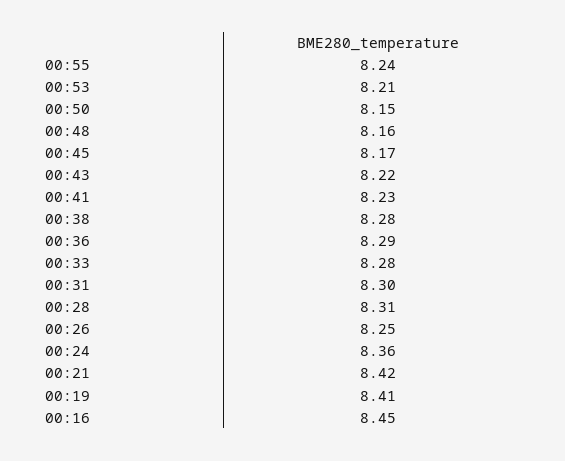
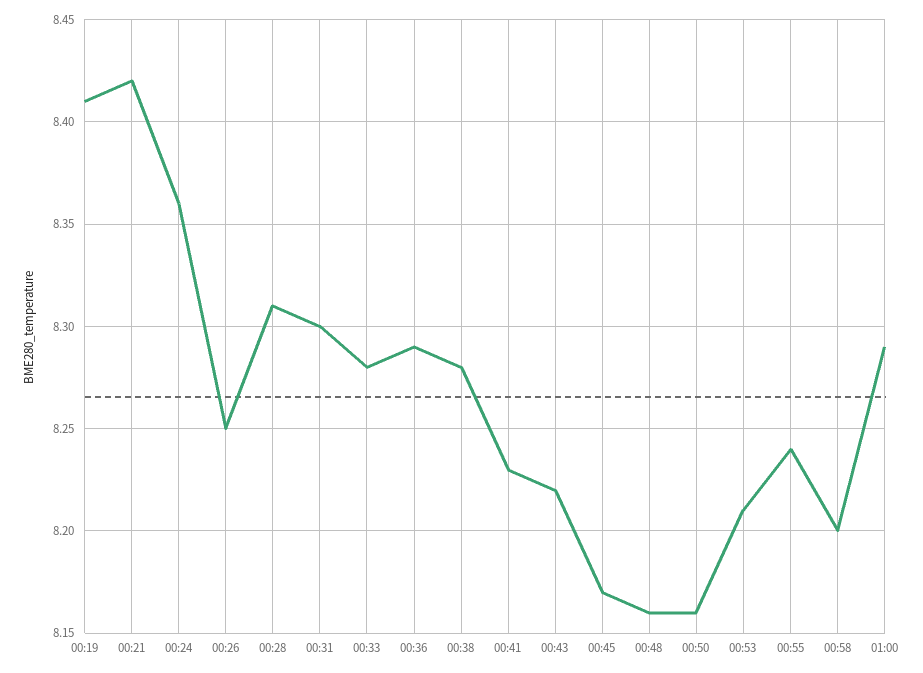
00:50: 8.15 -> 8.16
00:16: 8.45 -> none
00:58: none -> 8.2
01:00: none -> 8.29

